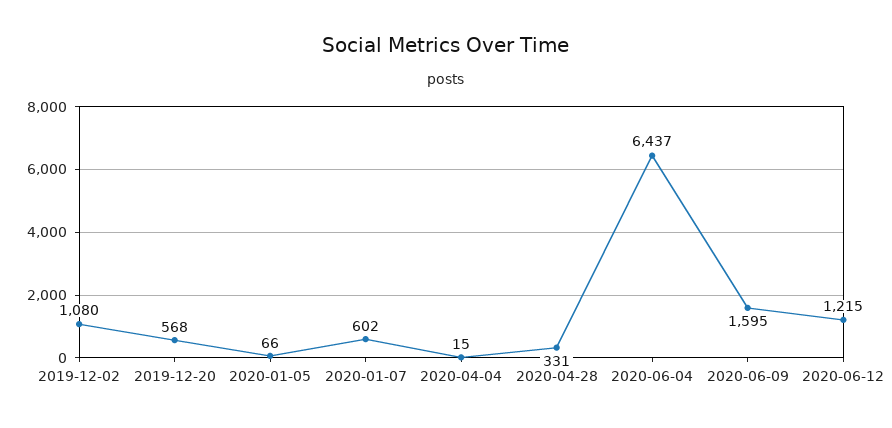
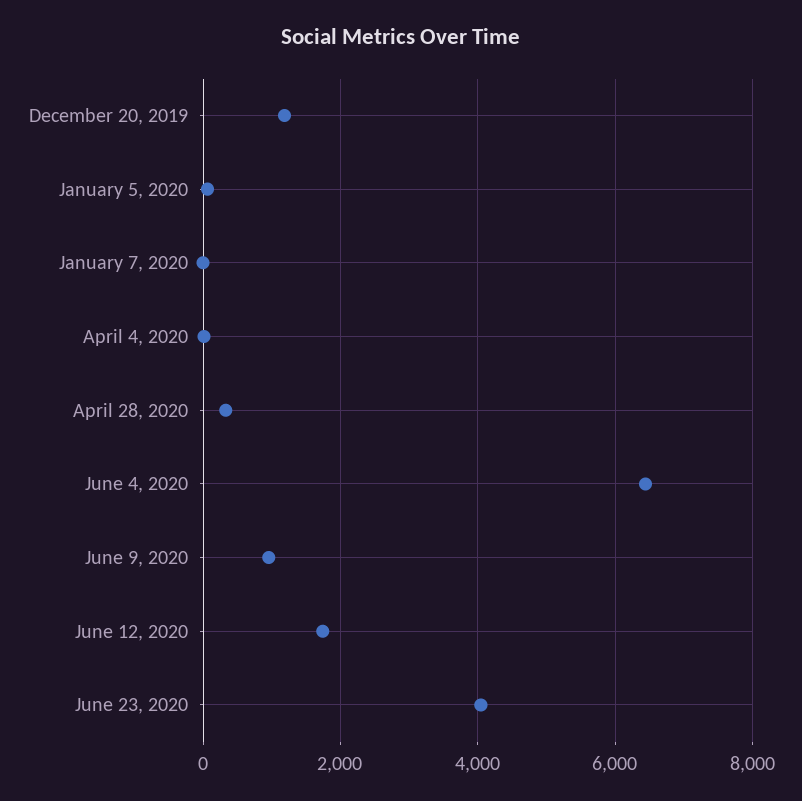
2019-12-02: 1080 -> none
2019-12-20: 568 -> 1200
2020-01-07: 602 -> 0
2020-06-09: 1595 -> 1000
2020-06-12: 1215 -> 1800
June 23, 2020: none -> 4000

